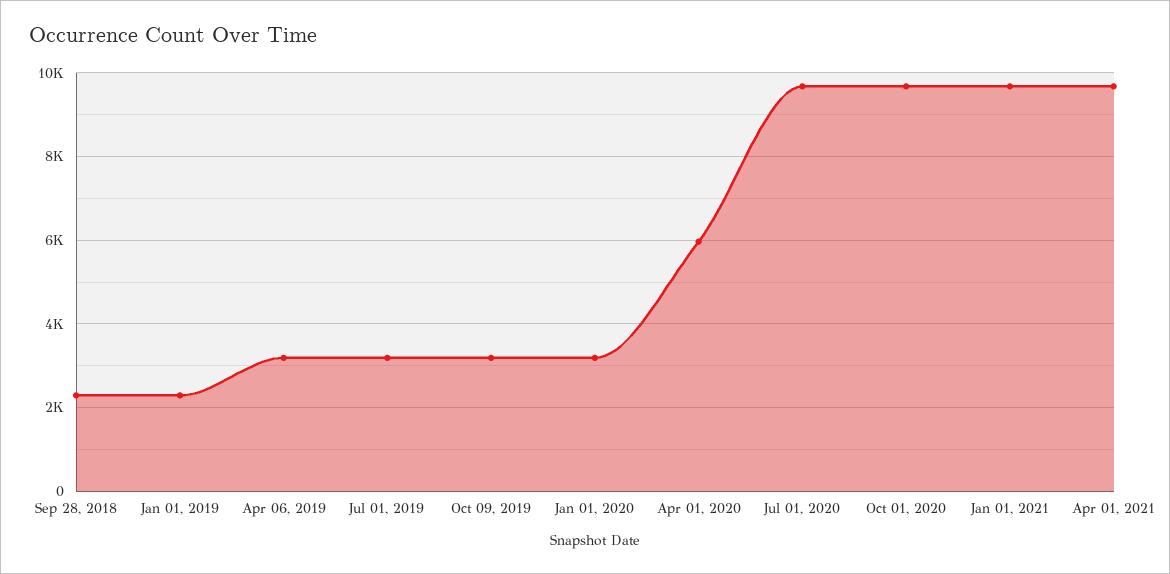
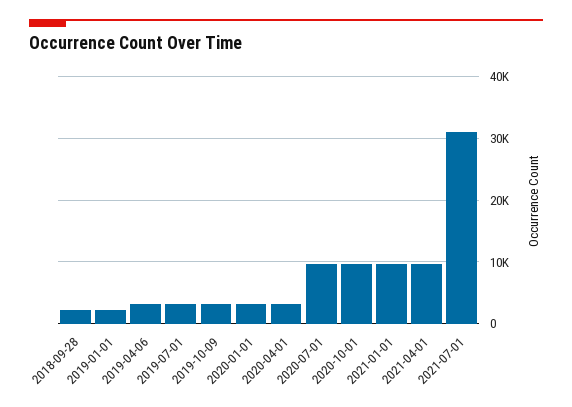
Apr 01, 2020: 6000 -> 3000
2021-07-01: none -> 31000

